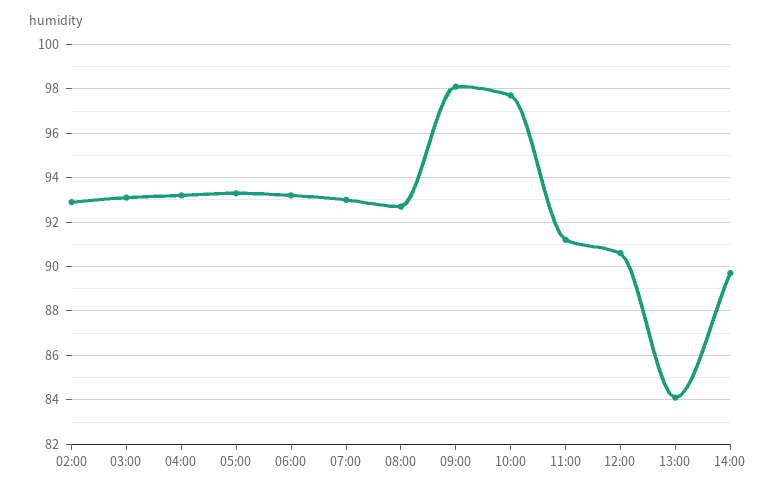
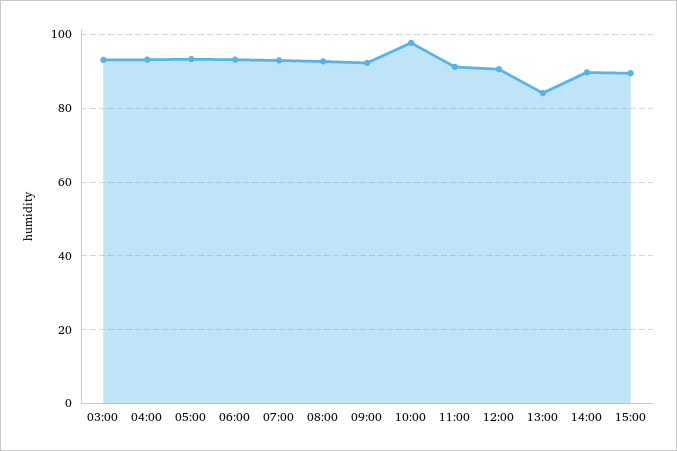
02:00: 93 -> none
09:00: 98 -> 92
15:00: none -> 90

